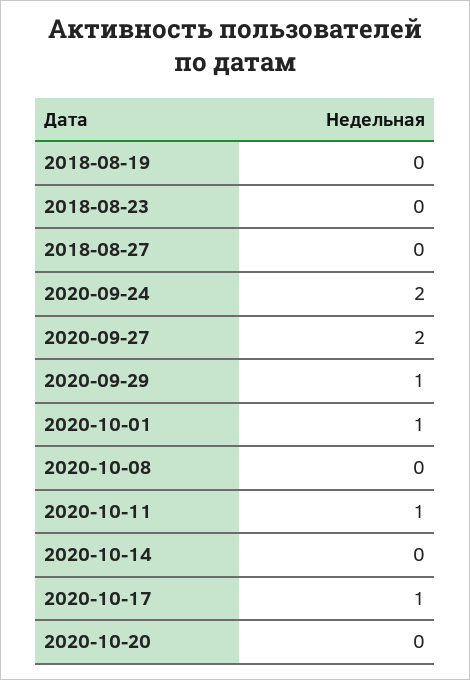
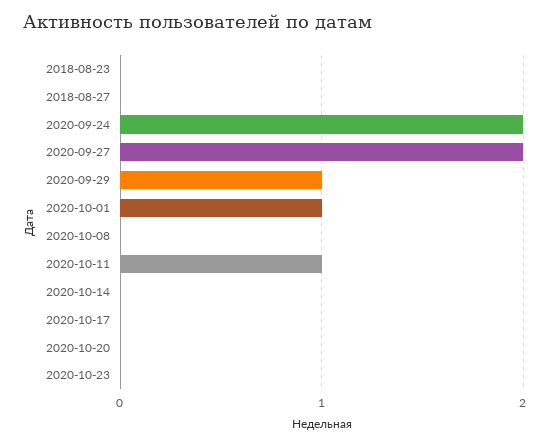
2018-08-19: 0 -> none
2020-10-17: 1 -> 0
2020-10-23: none -> 0

